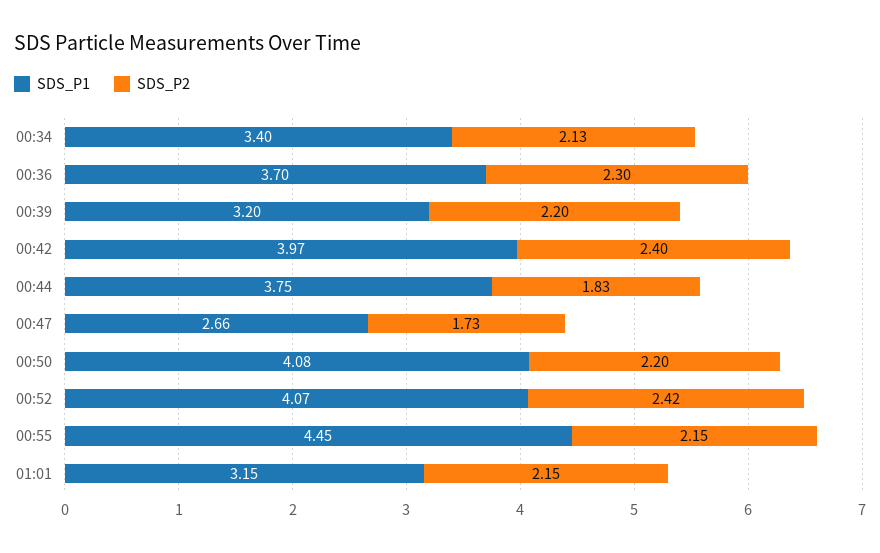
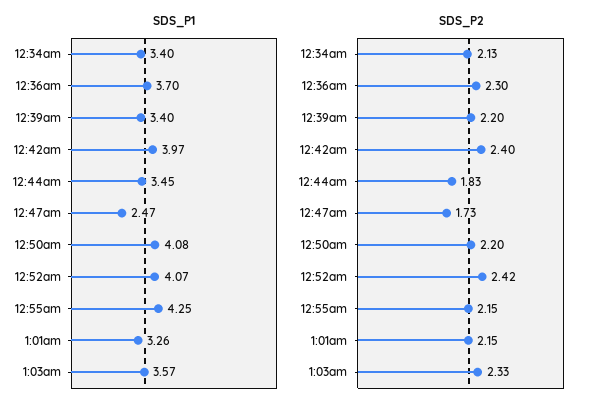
SDS_P1, 00:39: 3.2 -> 3.4
SDS_P1, 00:44: 3.75 -> 3.45
SDS_P1, 00:47: 2.66 -> 2.47
SDS_P1, 00:55: 4.45 -> 4.25
SDS_P1, 01:01: 3.15 -> 3.26
SDS_P1, 1:03am: none -> 3.57
SDS_P2, 1:03am: none -> 2.33

